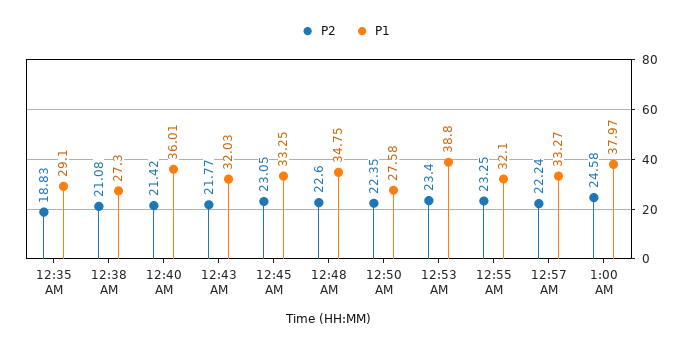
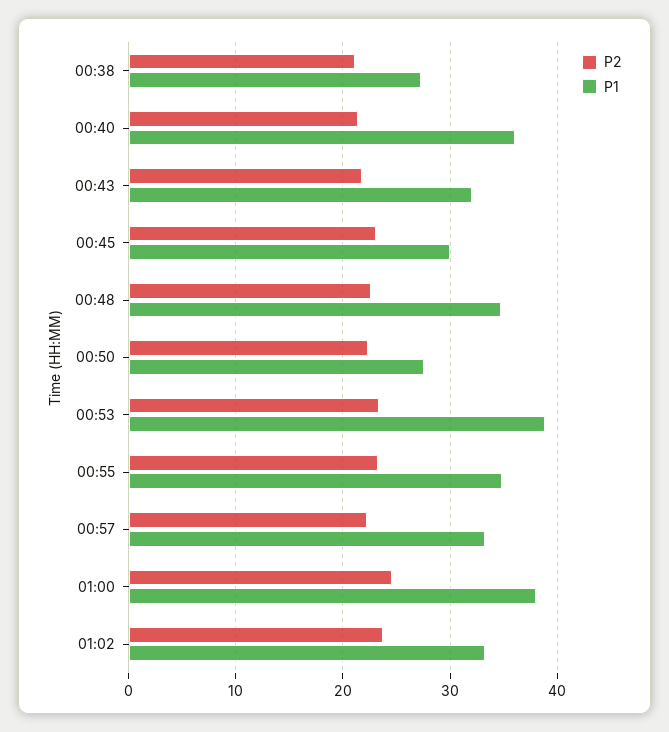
P2, 12:35 AM: 18.83 -> none
P1, 12:35 AM: 29.1 -> none
P1, 12:45 AM: 33.25 -> 30
P1, 12:55 AM: 32.1 -> 35
P2, 01:02: none -> 24
P1, 01:02: none -> 33

